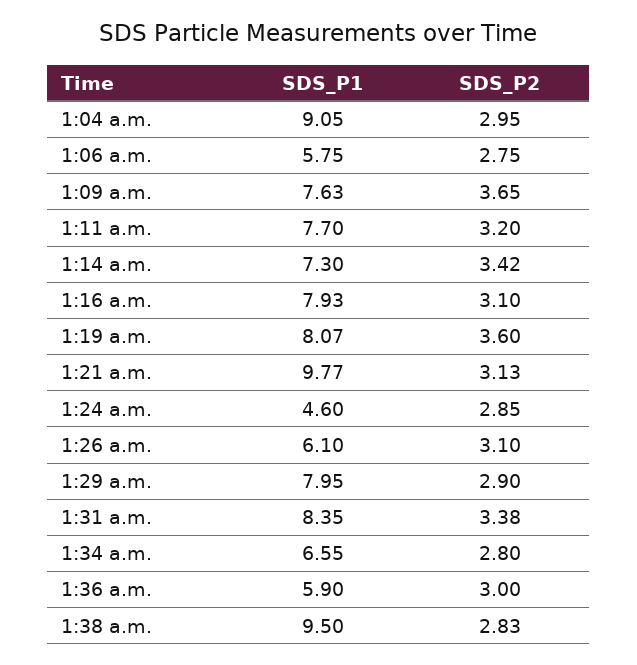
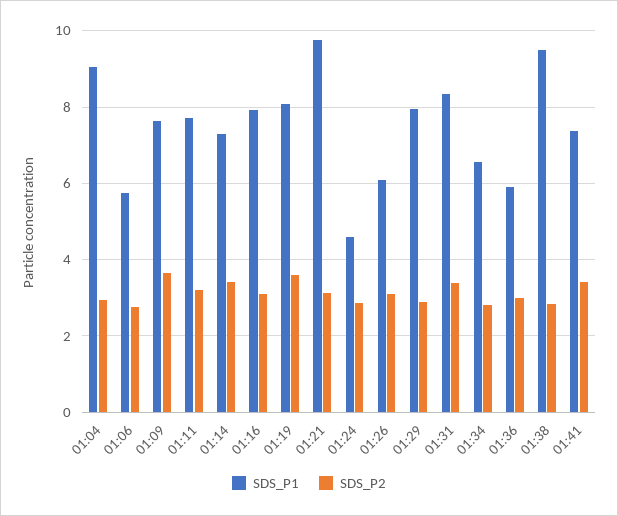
SDS_P1, 01:41: none -> 7.4
SDS_P2, 01:41: none -> 3.4

